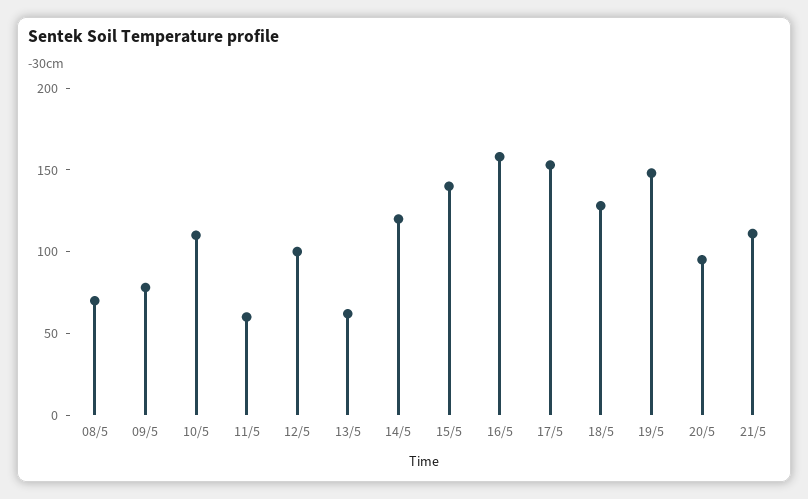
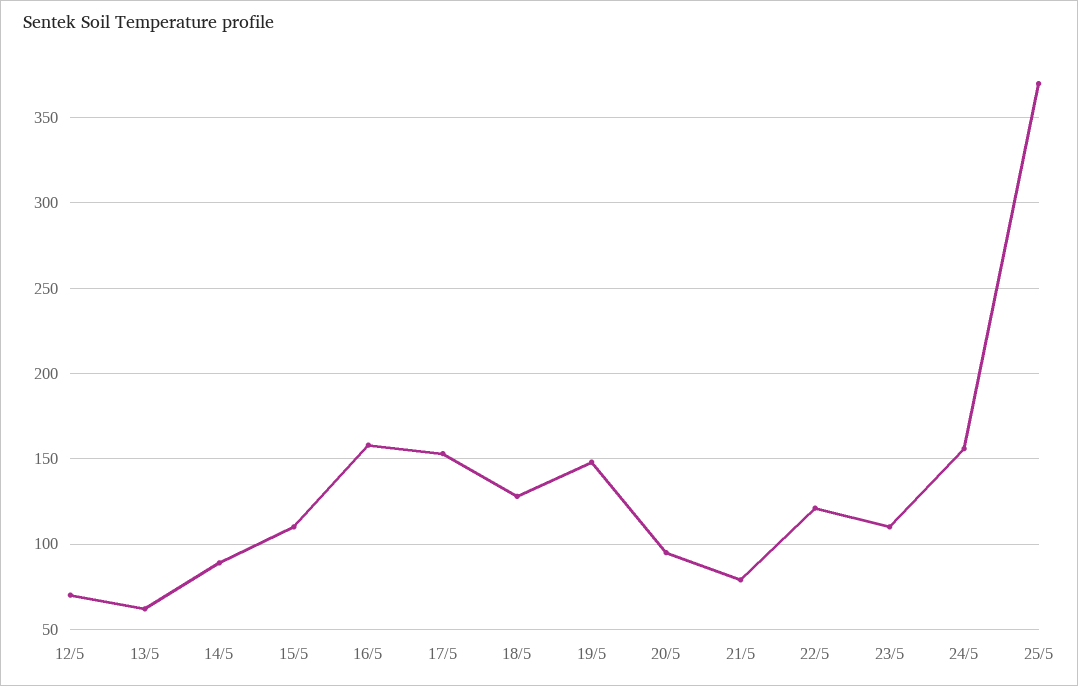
08/5: 70 -> none
09/5: 80 -> none
10/5: 110 -> none
11/5: 60 -> none
12/5: 100 -> 70
14/5: 120 -> 90
15/5: 140 -> 110
21/5: 110 -> 80
22/5: none -> 120
23/5: none -> 110
24/5: none -> 155
25/5: none -> 370

